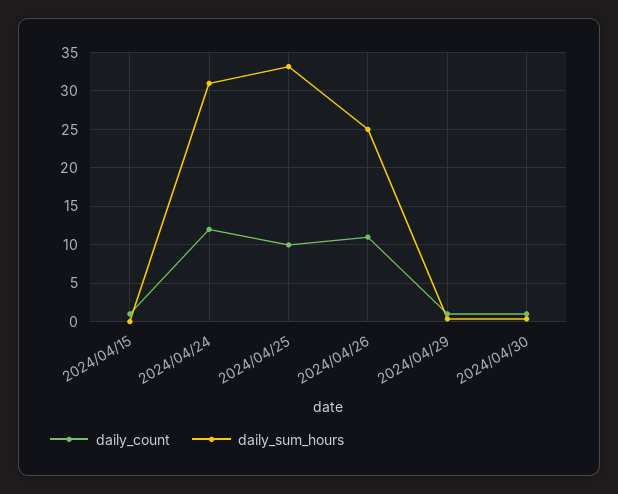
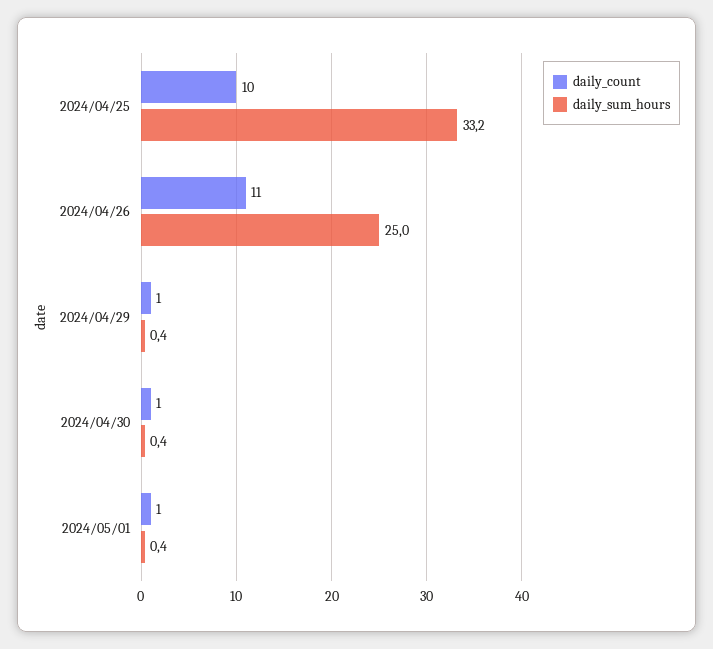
daily_count, 2024/04/15: 1 -> none
daily_sum_hours, 2024/04/15: 0 -> none
daily_count, 2024/04/24: 12 -> none
daily_sum_hours, 2024/04/24: 31 -> none
daily_count, 2024/05/01: none -> 1
daily_sum_hours, 2024/05/01: none -> 0.4

